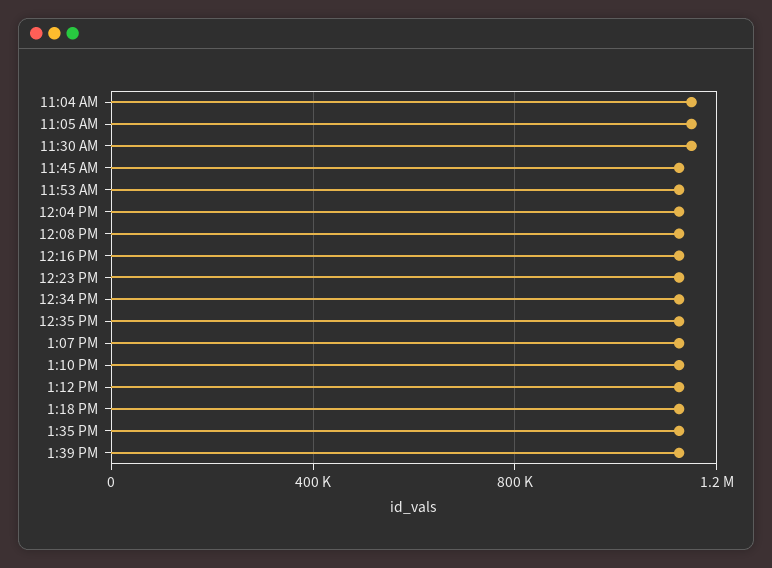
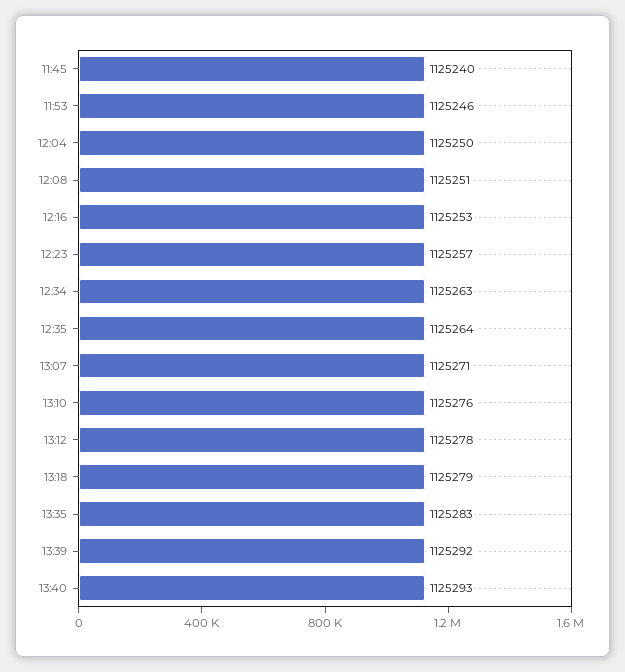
11:04 AM: 1150000 -> none
11:05 AM: 1150000 -> none
11:30 AM: 1150000 -> none
13:40: none -> 1125293

